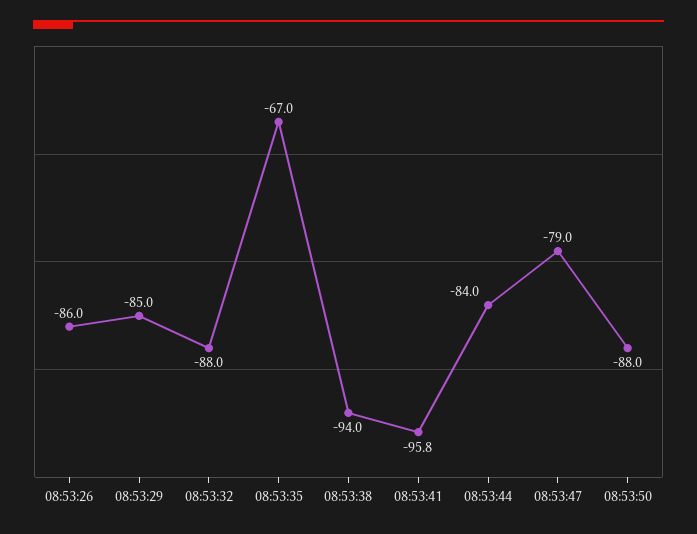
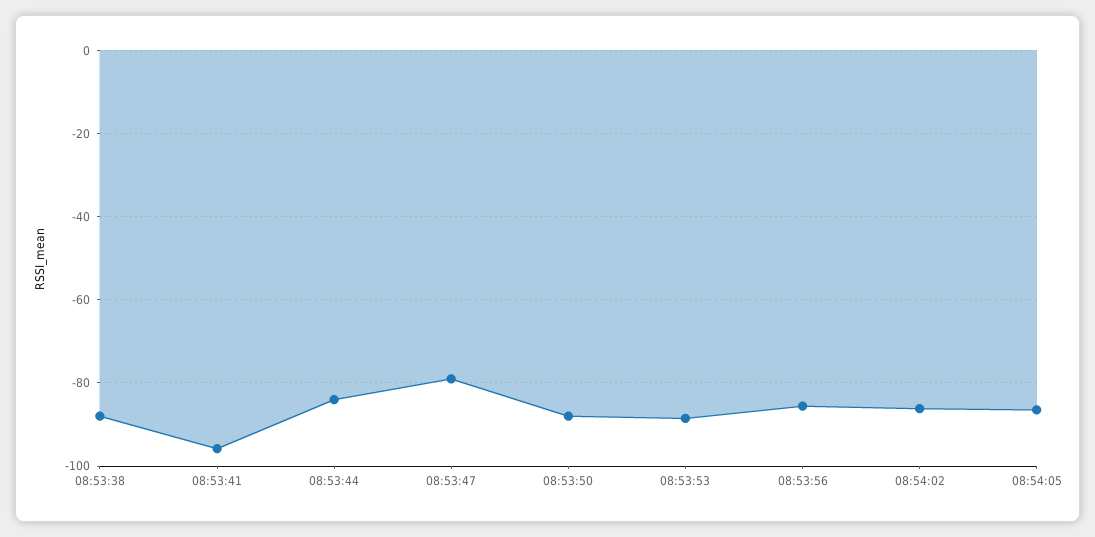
08:53:26: -86 -> none
08:53:29: -85 -> none
08:53:32: -88 -> none
08:53:35: -67 -> none
08:53:38: -94 -> -88
08:53:53: none -> -88
08:53:56: none -> -86
08:54:02: none -> -86
08:54:05: none -> -86

